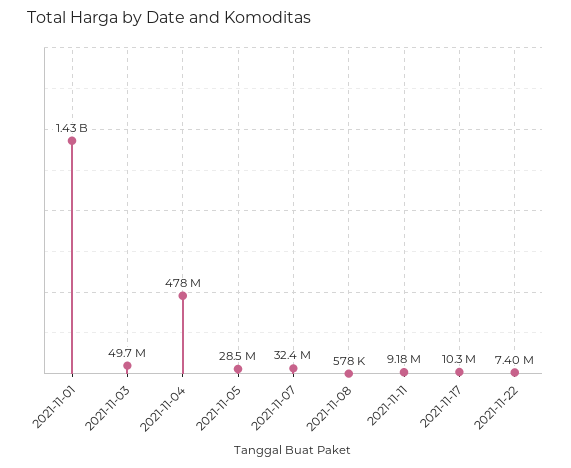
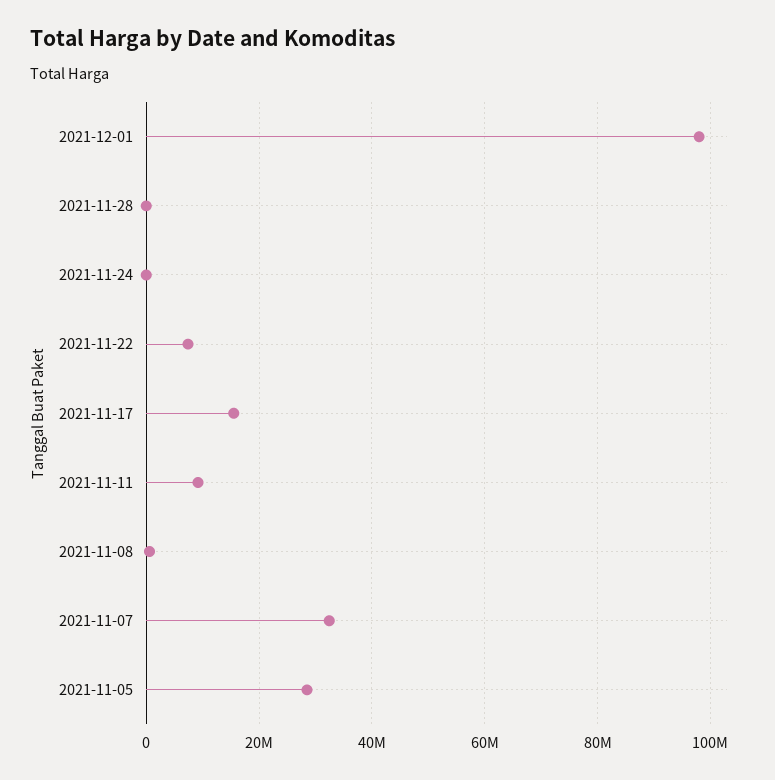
2021-11-01: 1430000000 -> none
2021-11-03: 49700000 -> none
2021-11-04: 478000000 -> none
2021-11-17: 10300000 -> 16000000
2021-12-01: none -> 98000000
2021-11-28: none -> 0
2021-11-24: none -> 0

